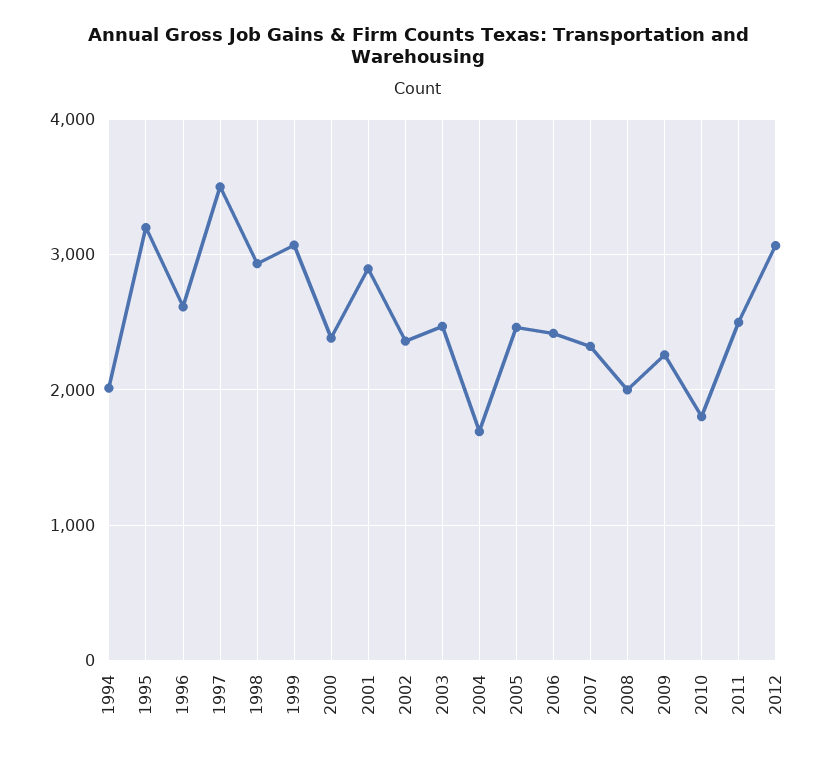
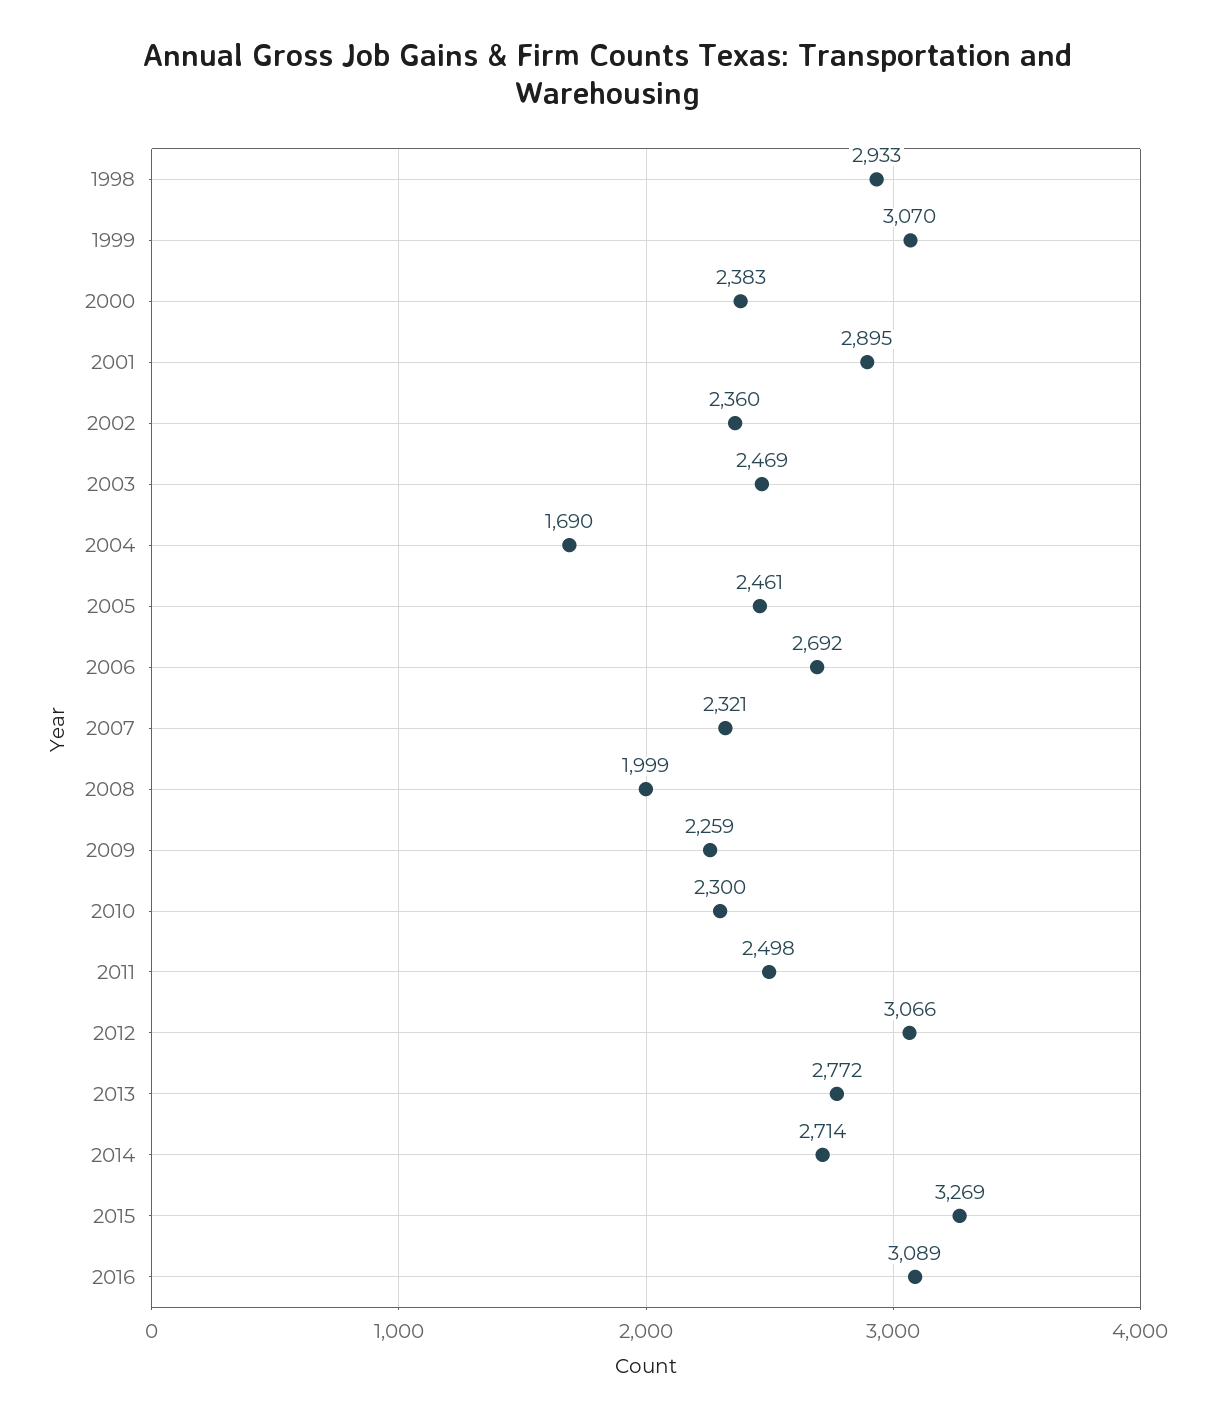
1994: 2000 -> none
1995: 3200 -> none
1996: 2600 -> none
1997: 3500 -> none
2006: 2400 -> 2692
2010: 1800 -> 2300
2013: none -> 2772
2014: none -> 2714
2015: none -> 3269
2016: none -> 3089

